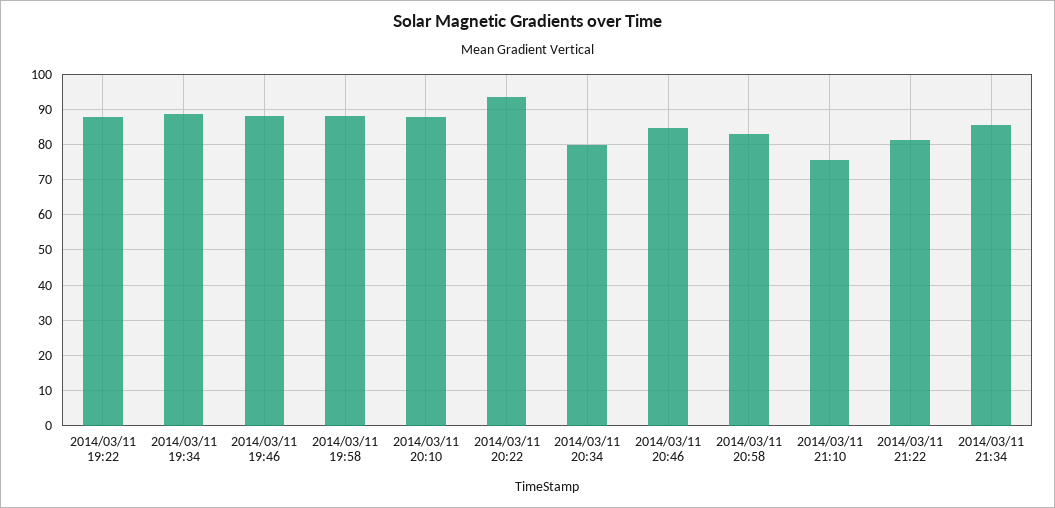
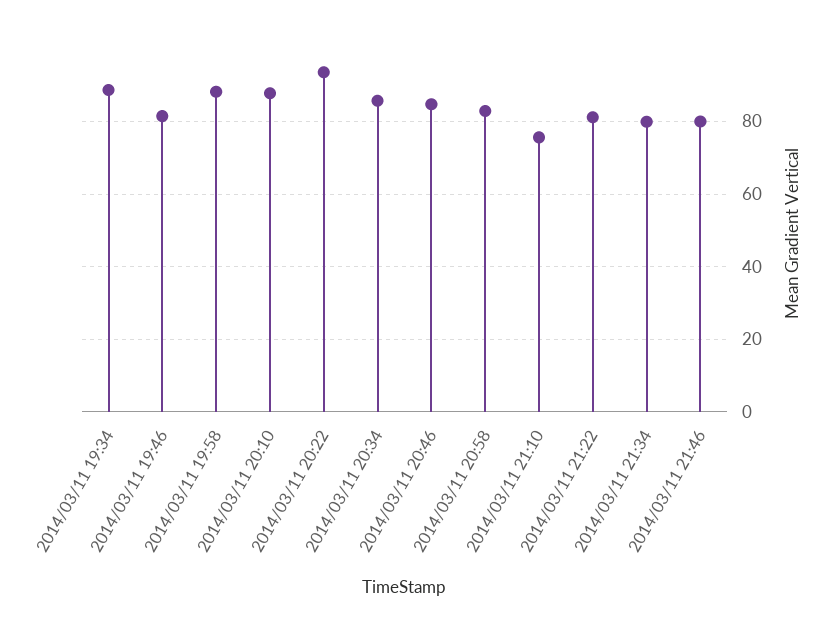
2014/03/11 19:22: 88 -> none
2014/03/11 19:46: 88 -> 82
2014/03/11 20:34: 80 -> 86
2014/03/11 21:34: 86 -> 80
2014/03/11 21:46: none -> 80

